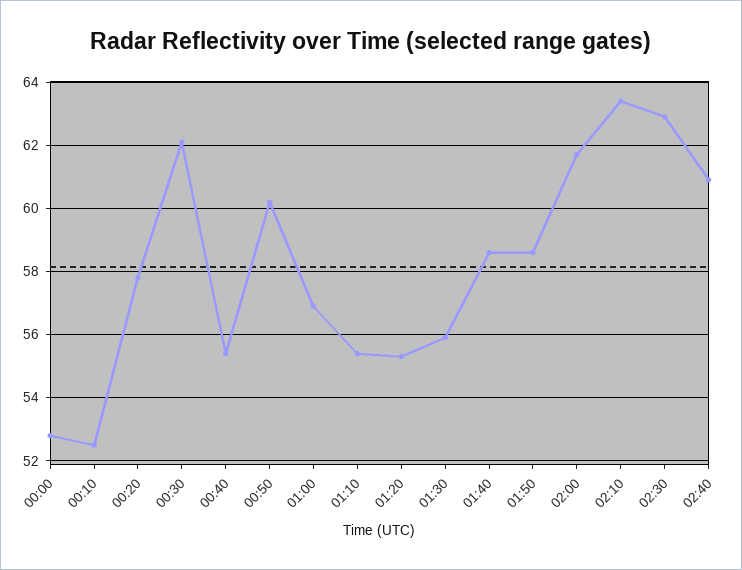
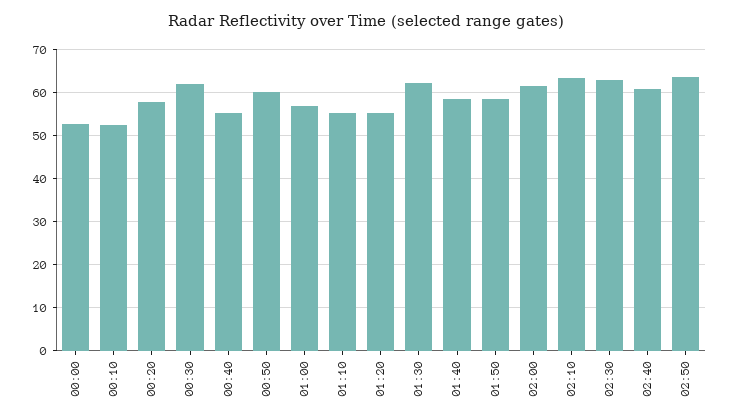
01:30: 56 -> 62
02:50: none -> 64

